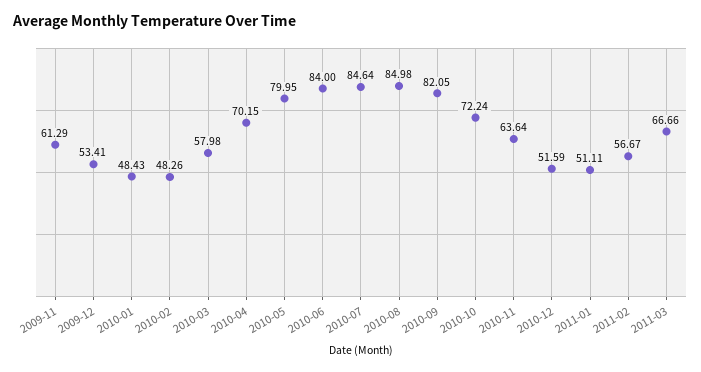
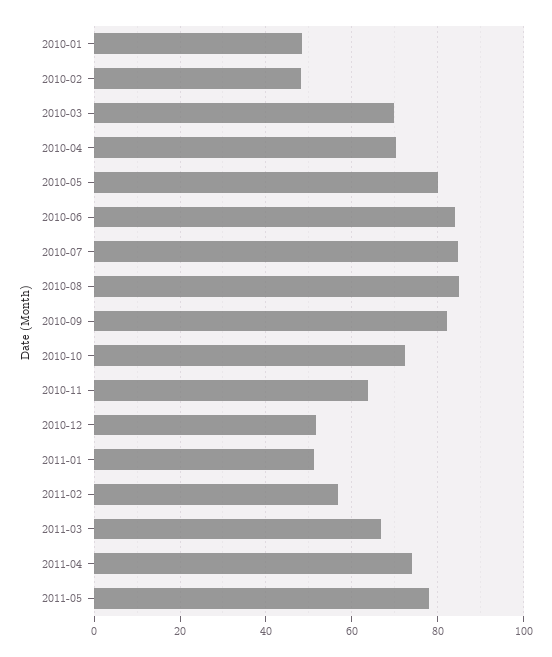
2009-11: 61.29 -> none
2009-12: 53.41 -> none
2010-03: 57.98 -> 70
2011-04: none -> 74
2011-05: none -> 78

